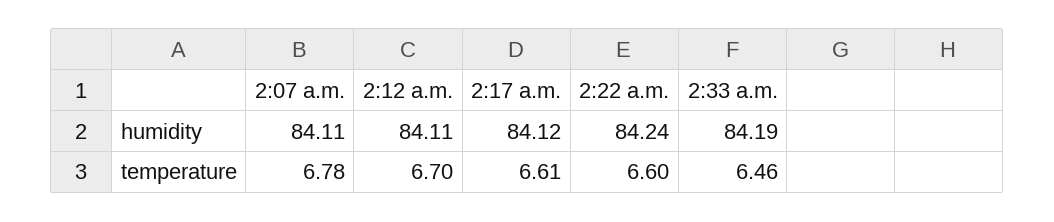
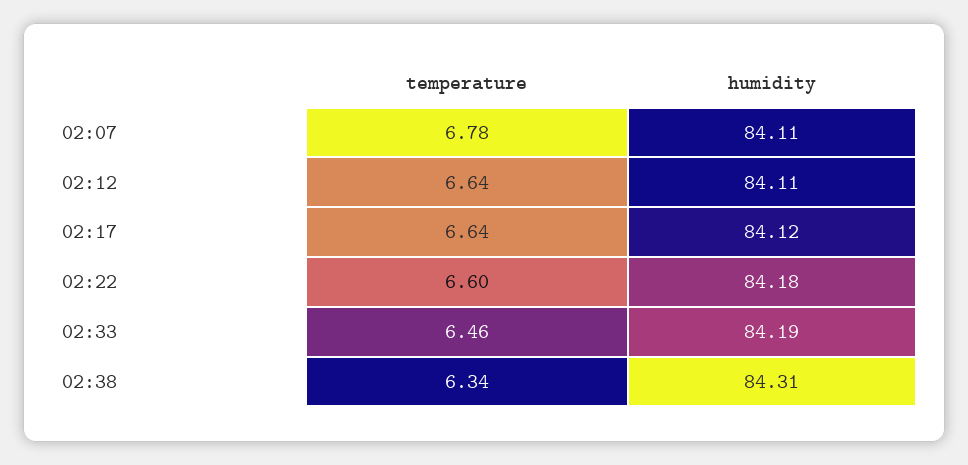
2:22 a.m., humidity: 84.24 -> 84.18
2:12 a.m., temperature: 6.7 -> 6.64
2:17 a.m., temperature: 6.61 -> 6.64
02:38, temperature: none -> 6.34
02:38, humidity: none -> 84.31

